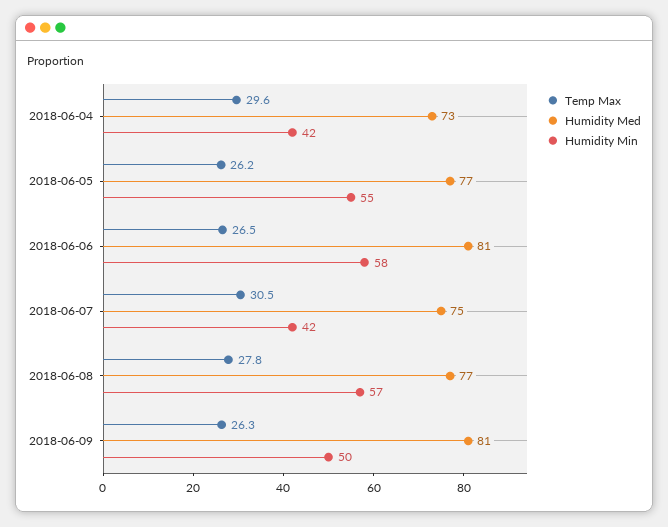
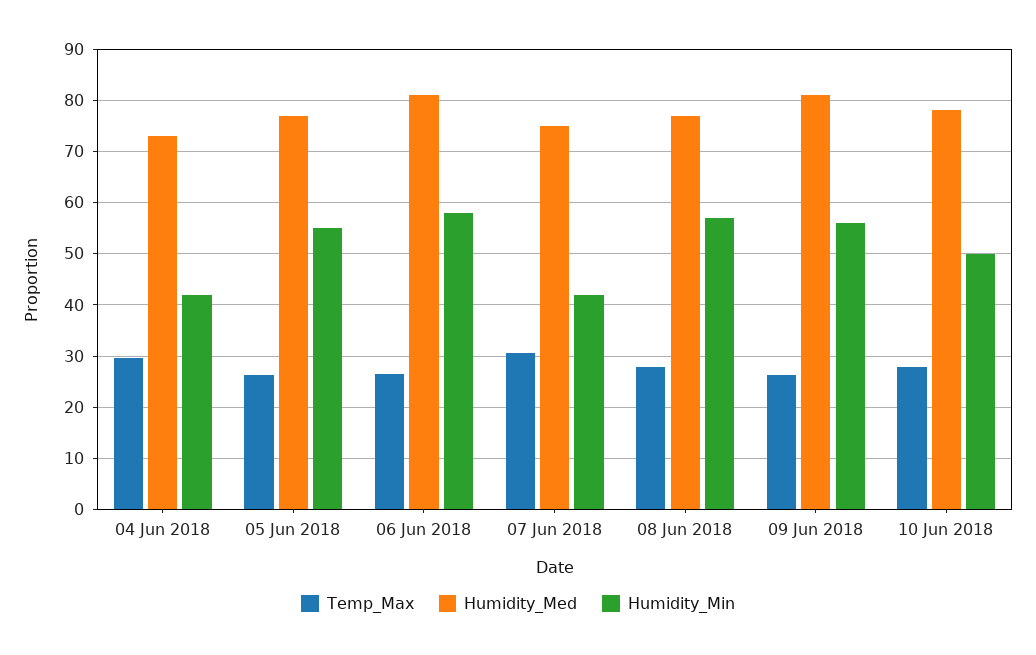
Humidity Min, 2018-06-09: 50 -> 56
Temp Max, 10 Jun 2018: none -> 28
Humidity Med, 10 Jun 2018: none -> 78
Humidity Min, 10 Jun 2018: none -> 50

